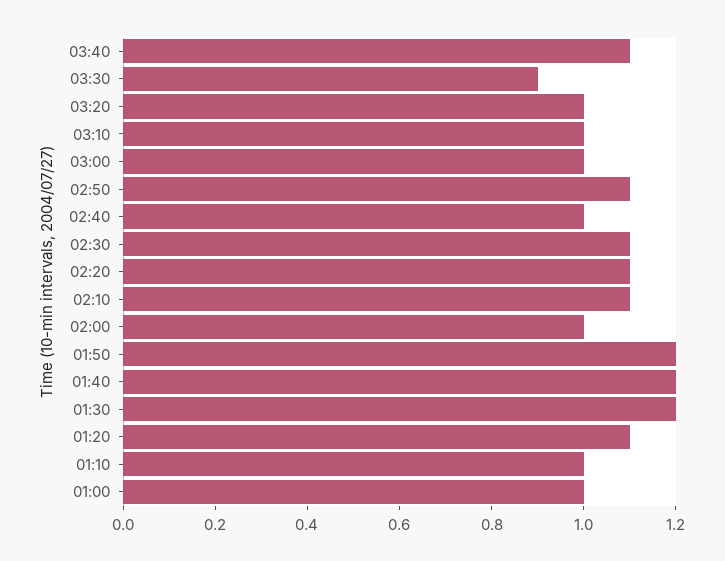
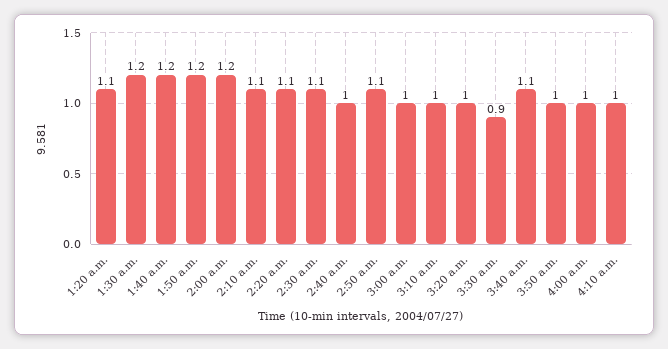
02:00: 1 -> 1.2
01:10: 1 -> none
01:00: 1 -> none
3:50 a.m.: none -> 1
4:00 a.m.: none -> 1
4:10 a.m.: none -> 1

